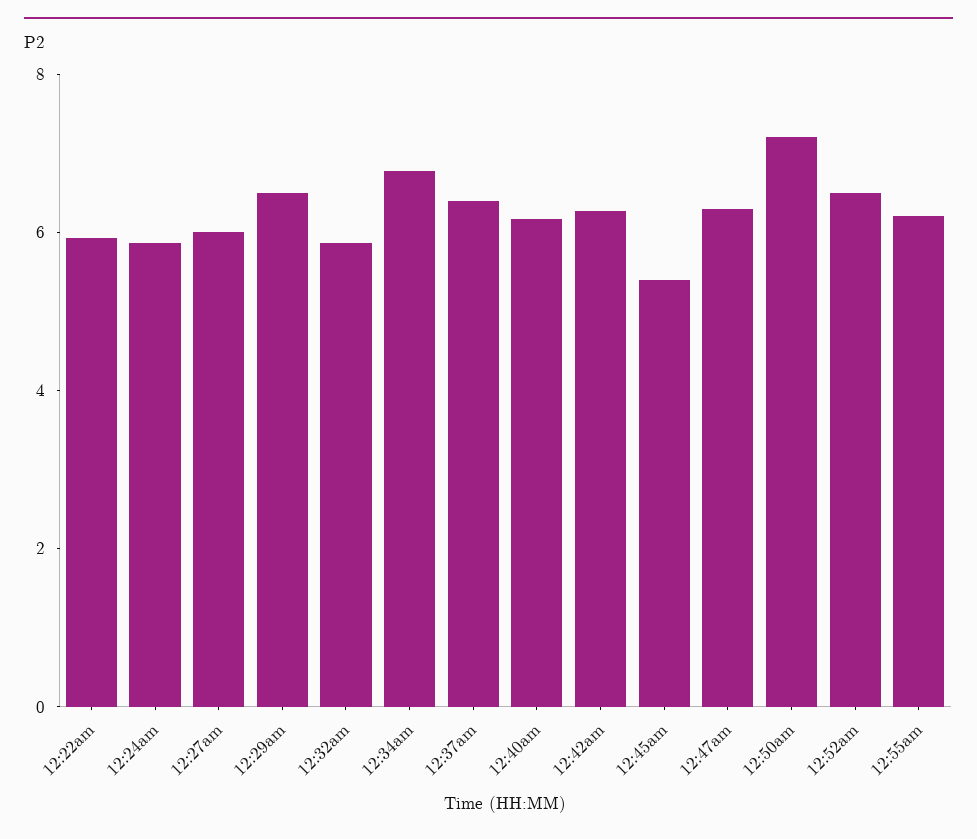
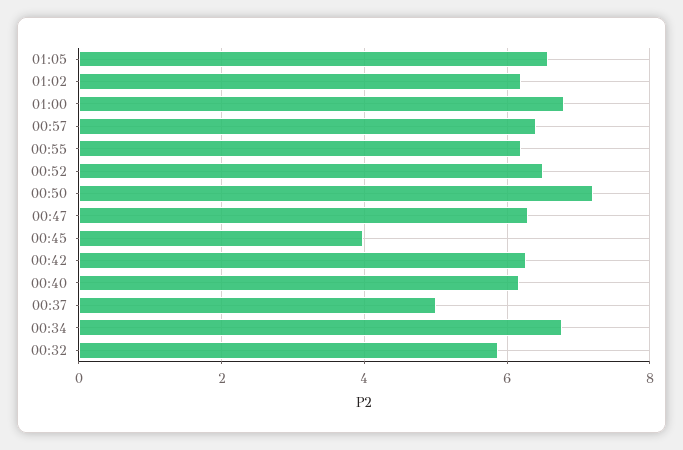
12:22am: 6 -> none
12:24am: 6 -> none
12:27am: 6 -> none
12:29am: 6.5 -> none
12:37am: 6.5 -> 5
12:45am: 5.5 -> 4
01:05: none -> 6.6
01:02: none -> 6.2
01:00: none -> 6.8
00:57: none -> 6.4

